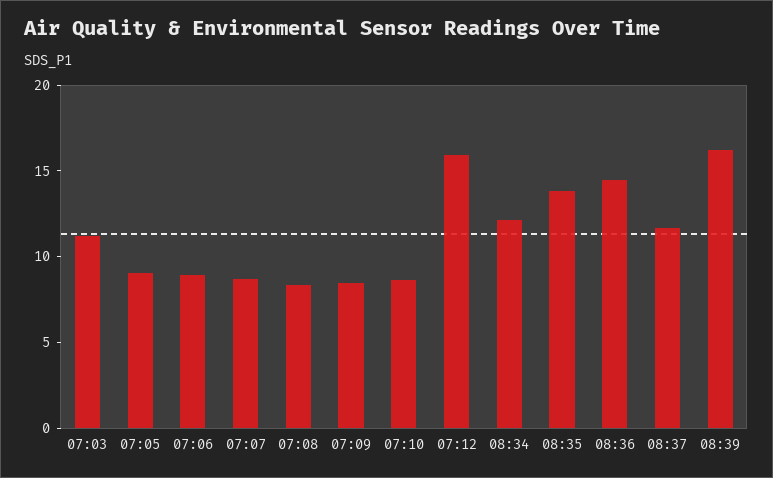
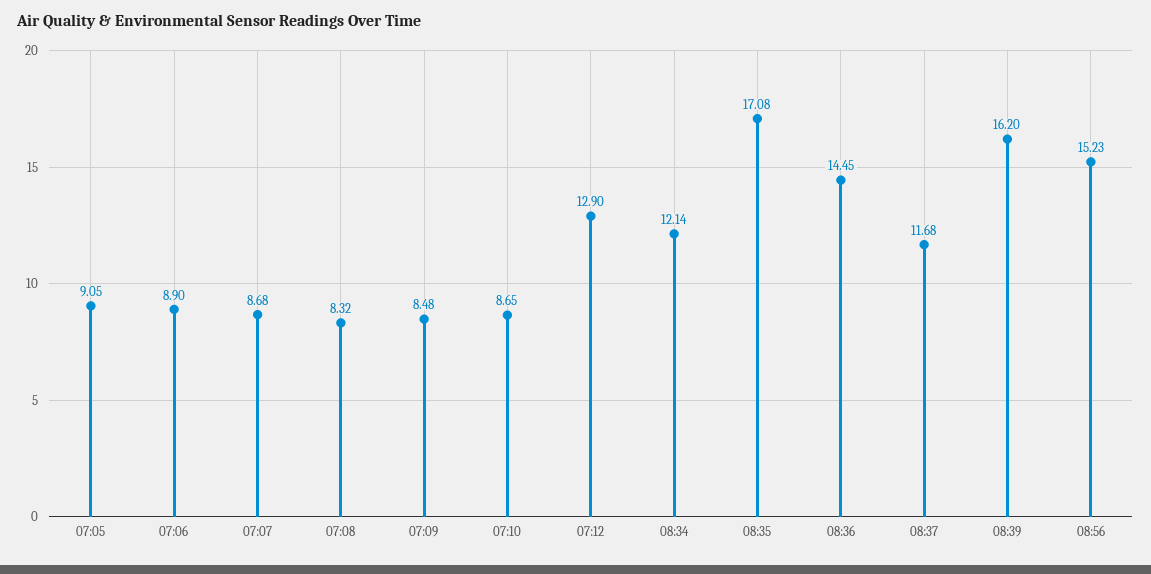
07:03: 11 -> none
07:12: 16 -> 12.9
08:35: 14 -> 17.08
08:56: none -> 15.23

